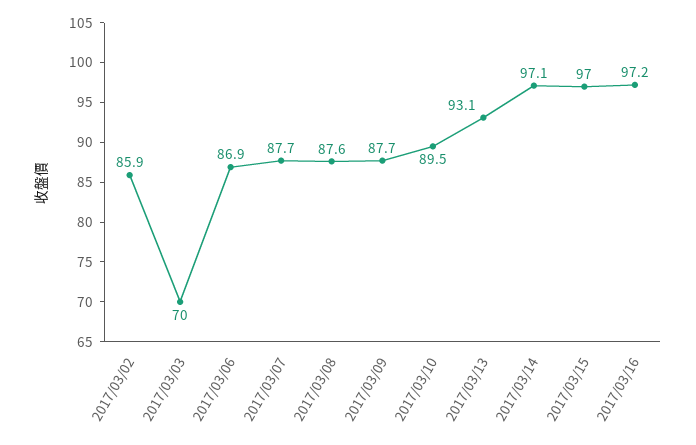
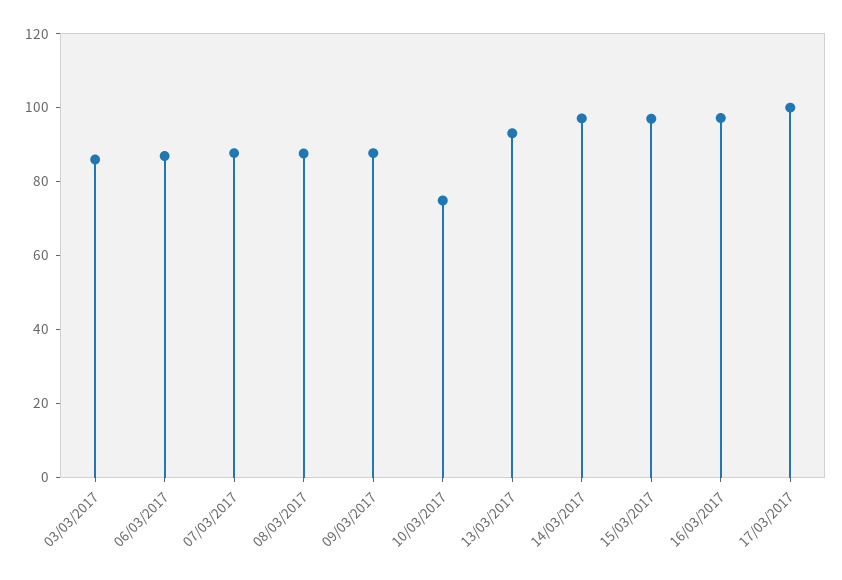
2017/03/02: 85.9 -> none
2017/03/03: 70 -> 85
2017/03/10: 89.5 -> 75
17/03/2017: none -> 100

